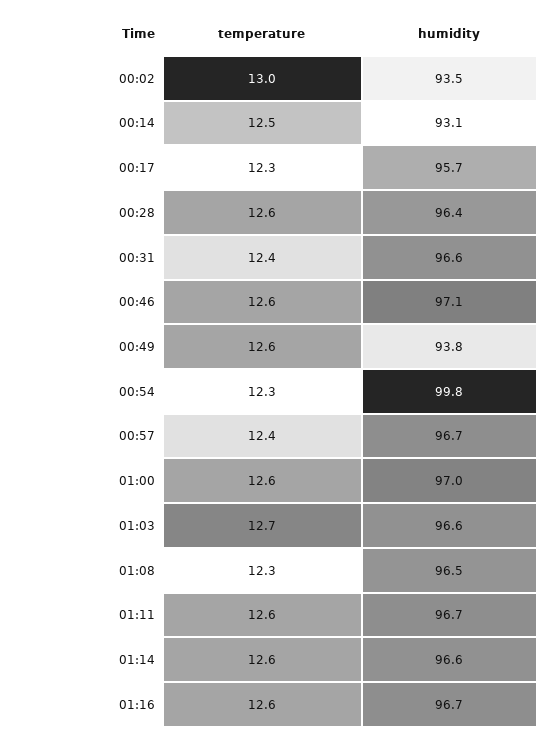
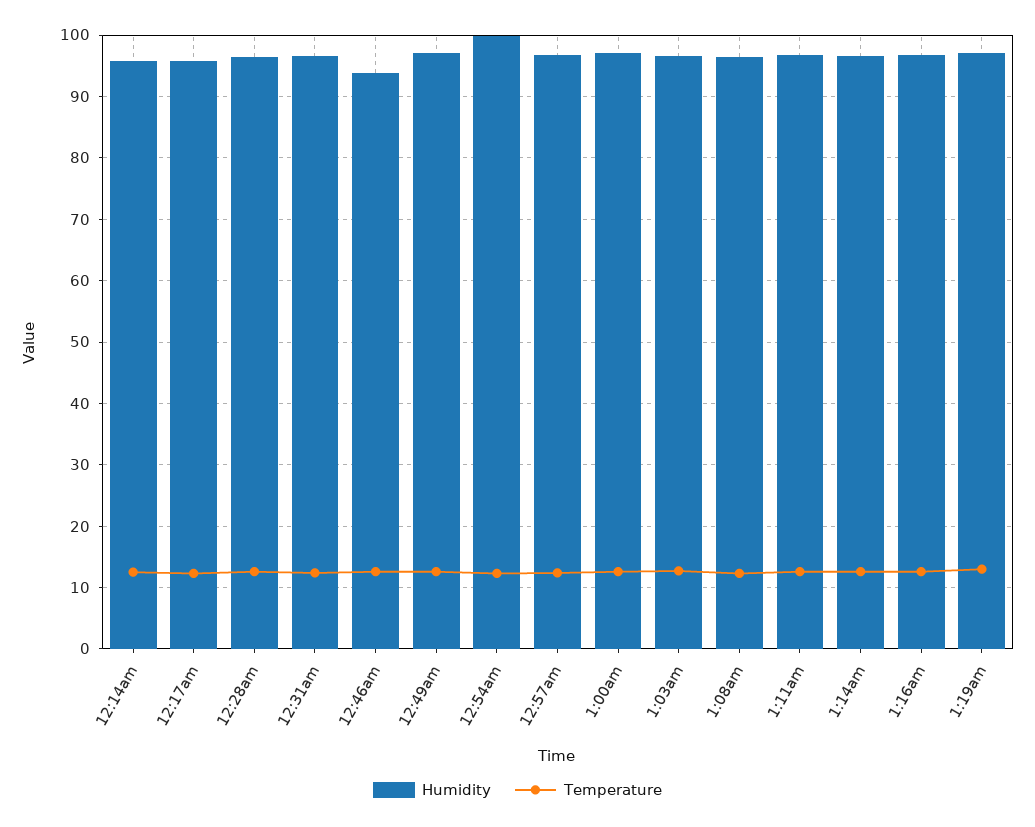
temperature, 00:02: 13 -> none
humidity, 00:02: 93.5 -> none
humidity, 00:14: 93.1 -> 96
humidity, 00:46: 97.1 -> 94
humidity, 00:49: 93.8 -> 97
humidity, 1:19am: none -> 97
temperature, 1:19am: none -> 13

